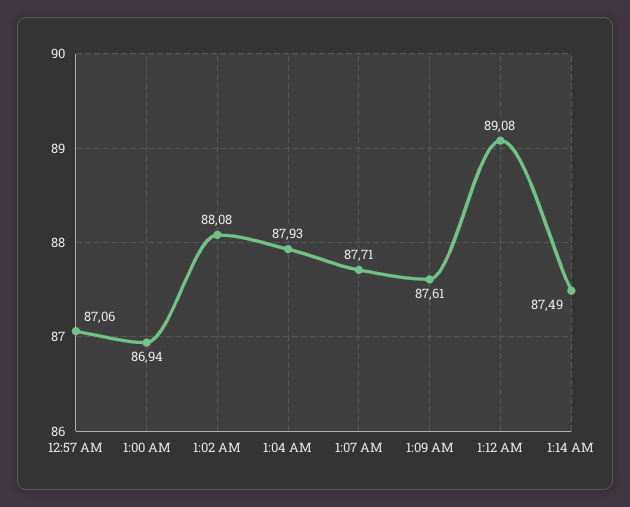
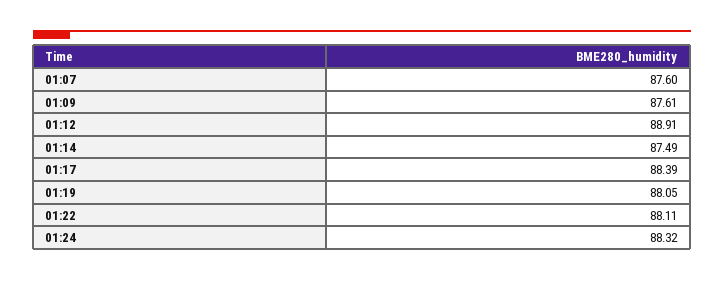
12:57 AM: 87.06 -> none
1:00 AM: 86.94 -> none
1:02 AM: 88.08 -> none
1:04 AM: 87.93 -> none
1:07 AM: 87.71 -> 87.6
1:12 AM: 89.08 -> 88.91
01:17: none -> 88.39
01:19: none -> 88.05
01:22: none -> 88.11
01:24: none -> 88.32

